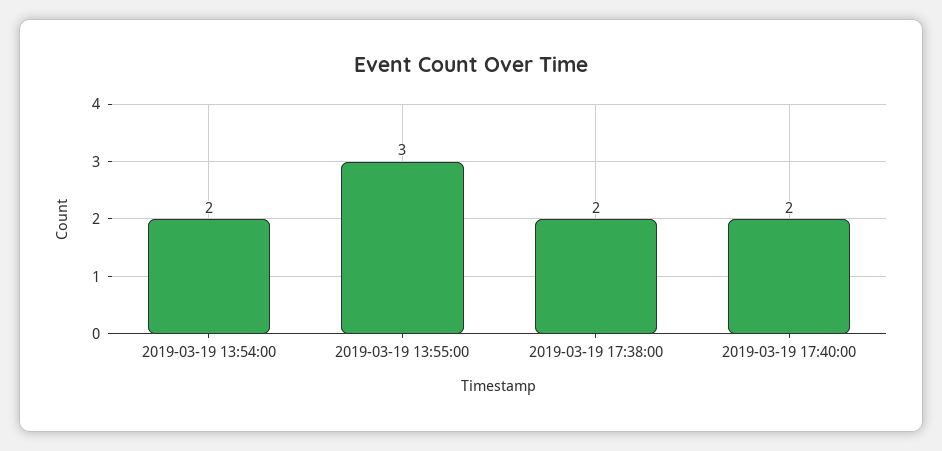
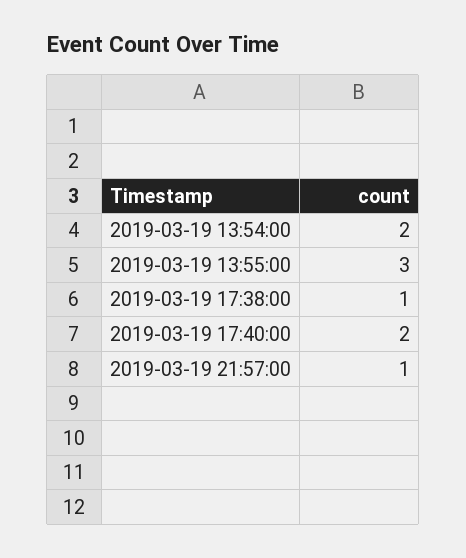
2019-03-19 17:38:00: 2 -> 1
2019-03-19 21:57:00: none -> 1

